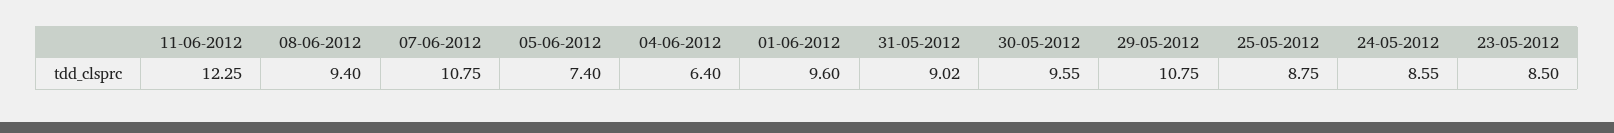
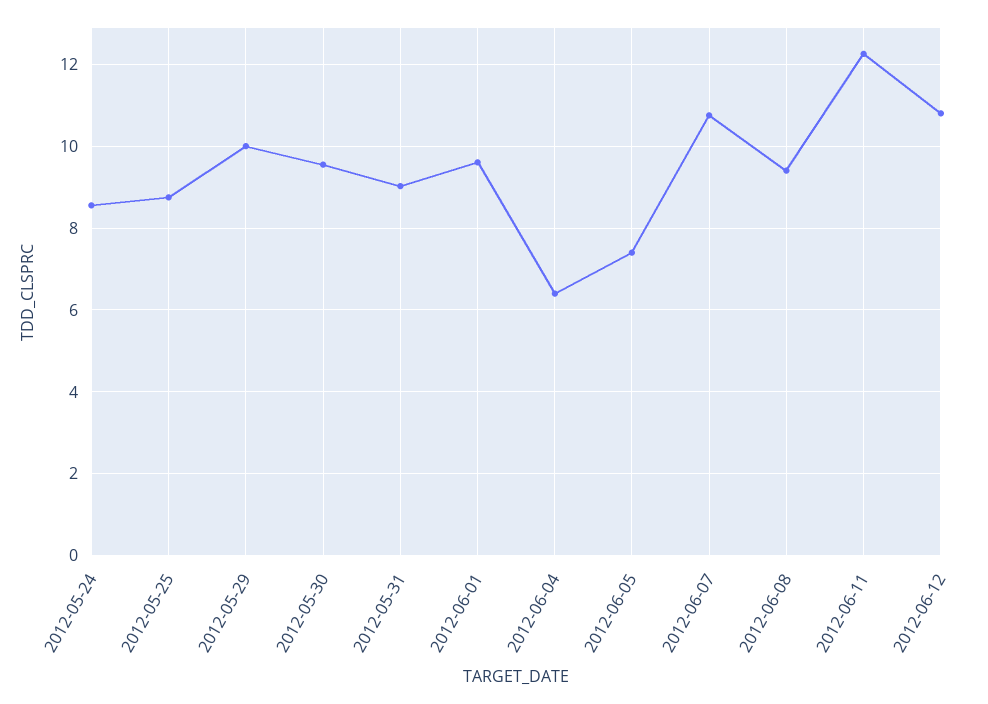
29-05-2012: 10.75 -> 10
23-05-2012: 8.5 -> none
2012-06-12: none -> 10.8

